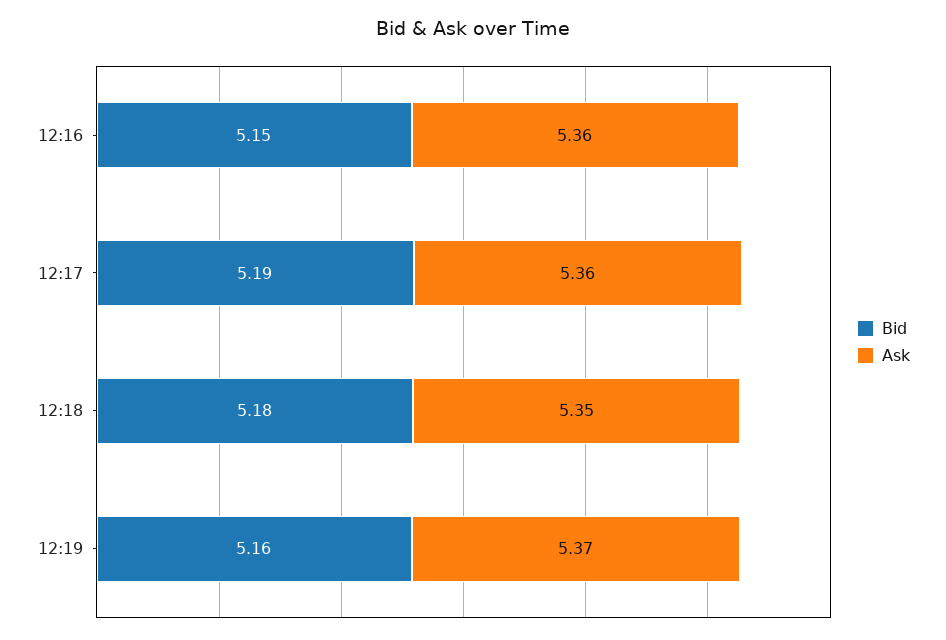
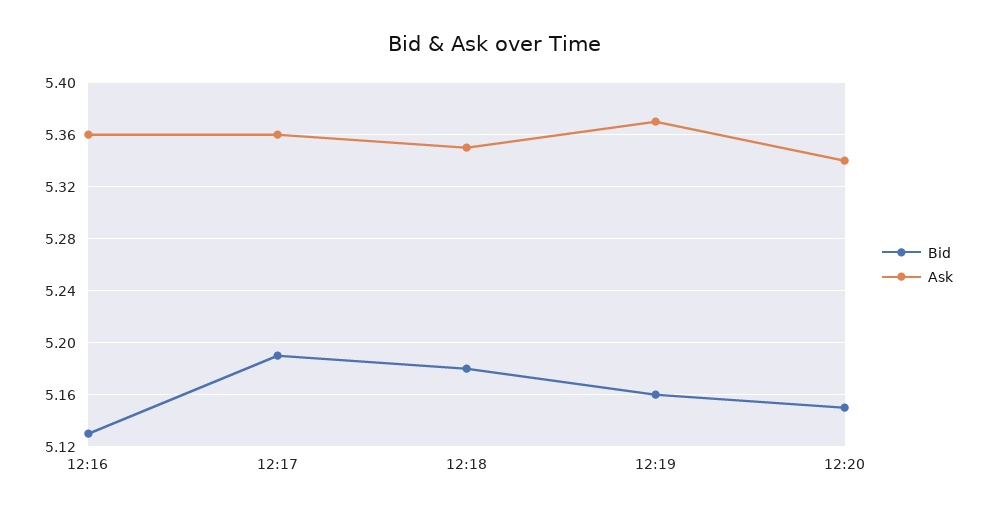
Bid, 12:16: 5.15 -> 5.13
Bid, 12:20: none -> 5.15
Ask, 12:20: none -> 5.34

